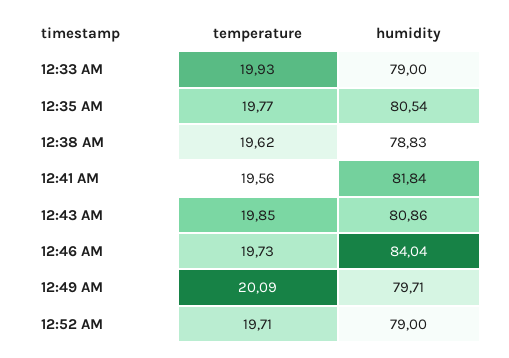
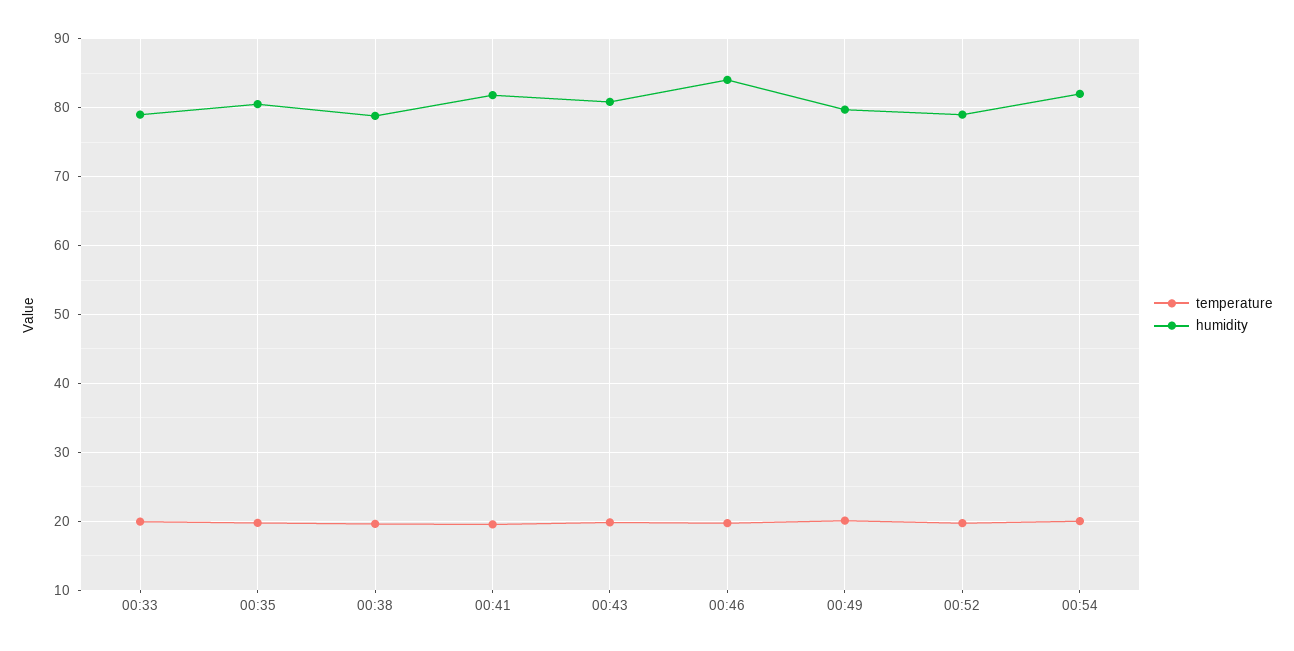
temperature, 00:54: none -> 20
humidity, 00:54: none -> 82

